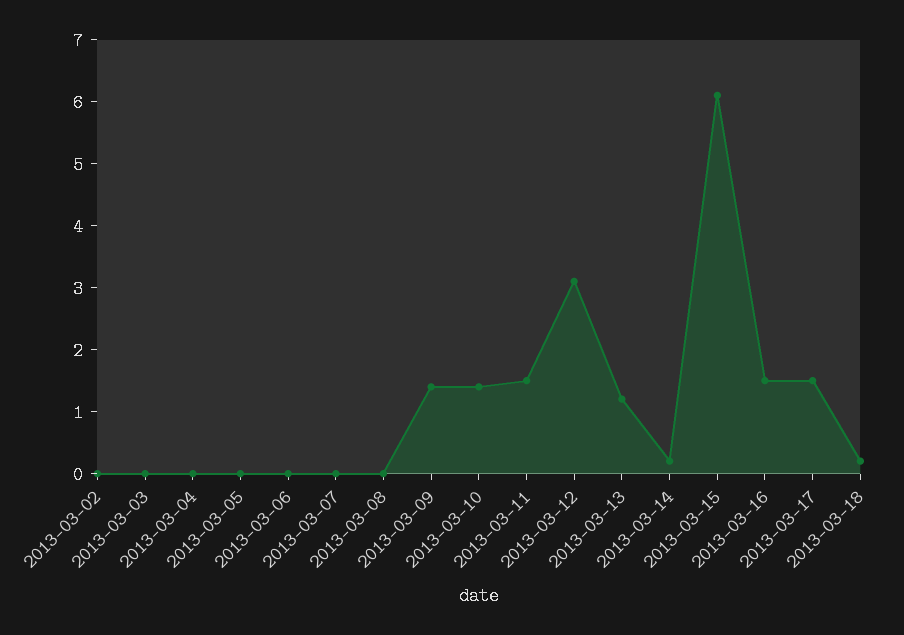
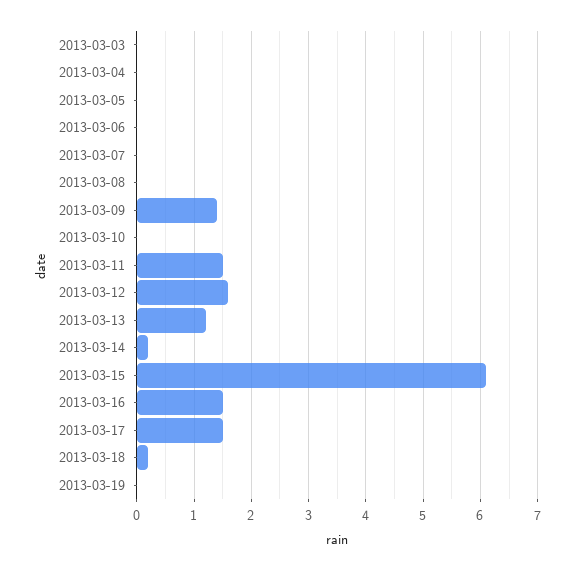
2013-03-02: 0 -> none
2013-03-10: 1.5 -> 0
2013-03-12: 3 -> 1.5
2013-03-19: none -> 0

